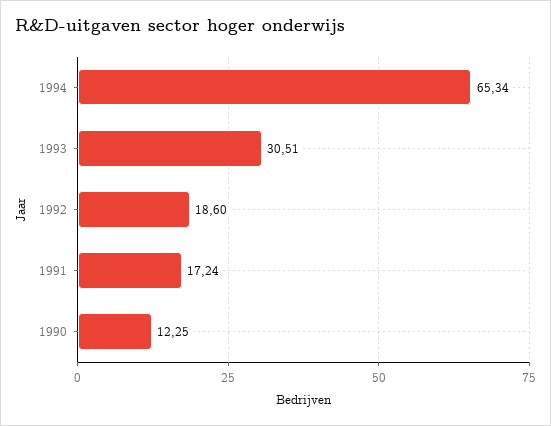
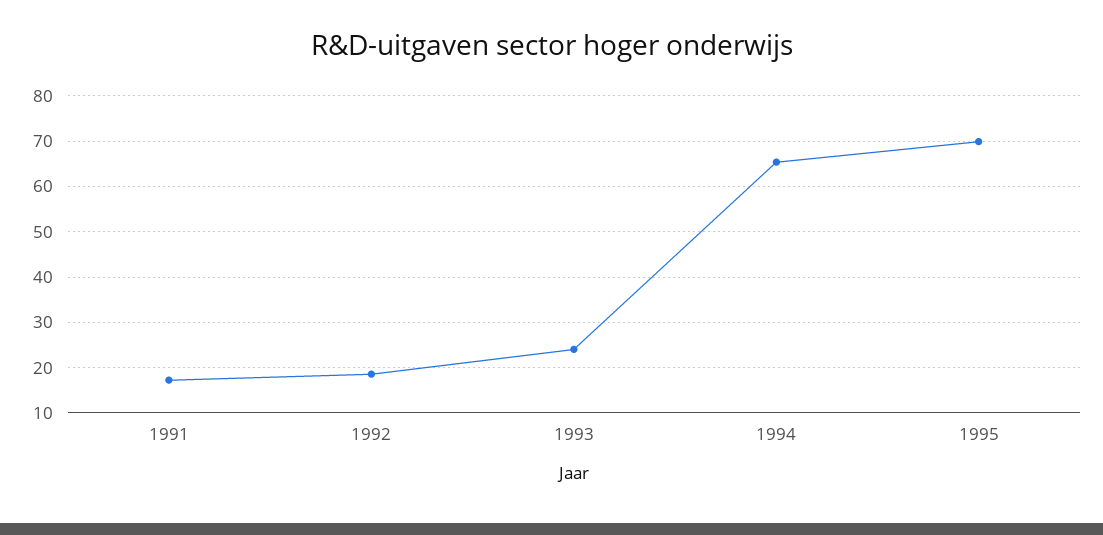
1993: 30.51 -> 24
1990: 12.25 -> none
1995: none -> 70

